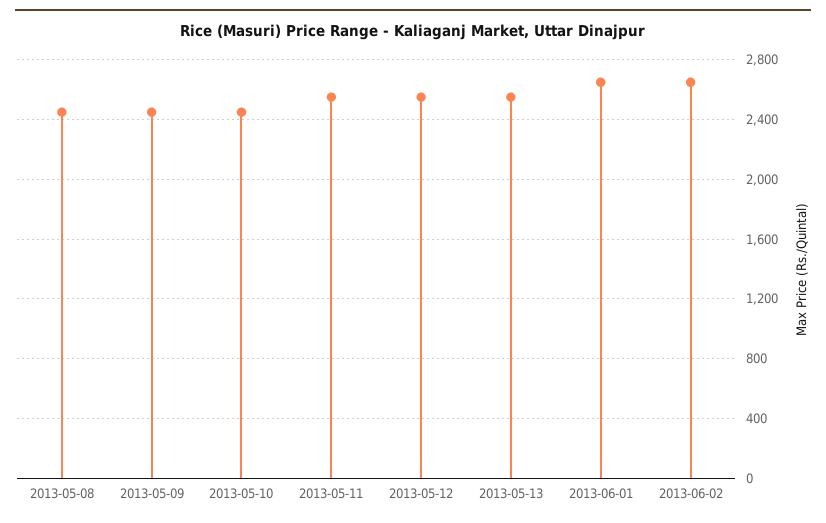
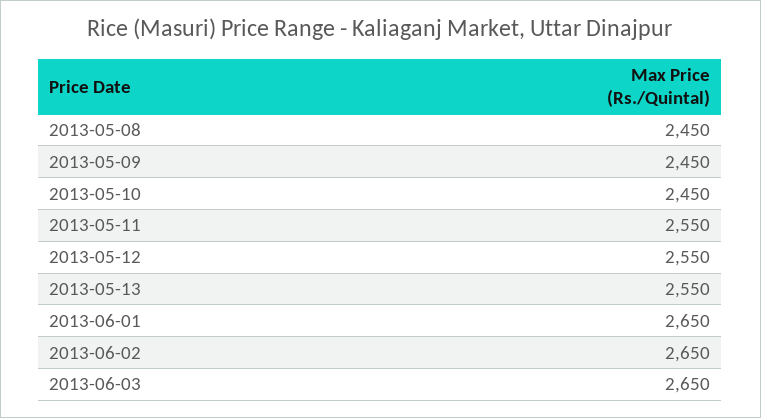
2013-06-03: none -> 2650

